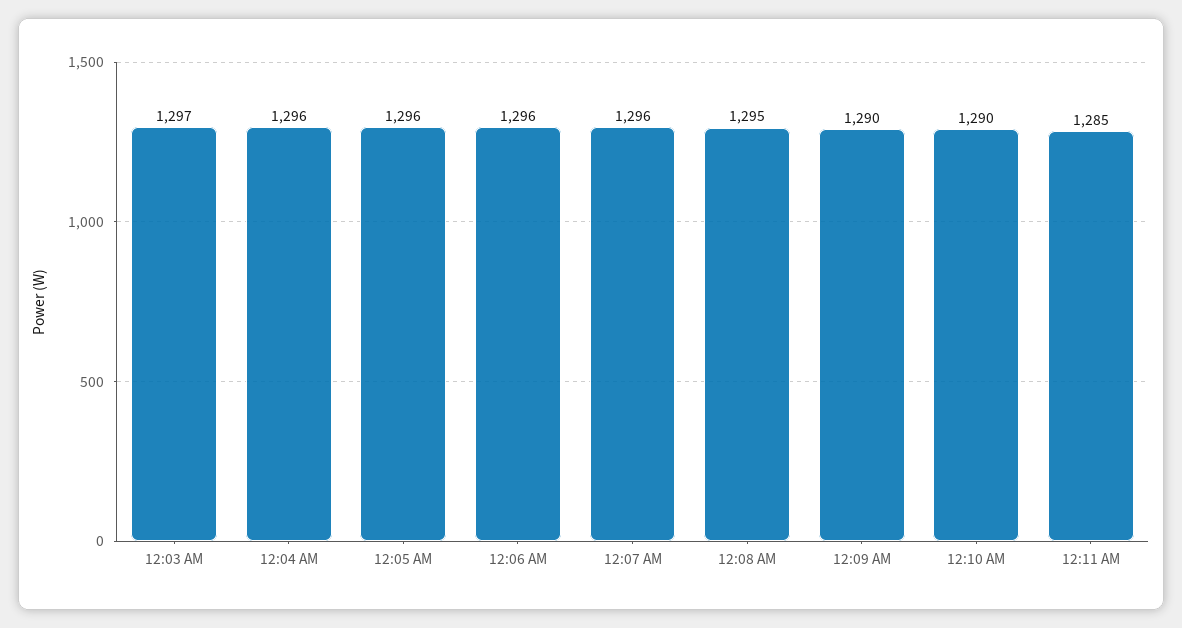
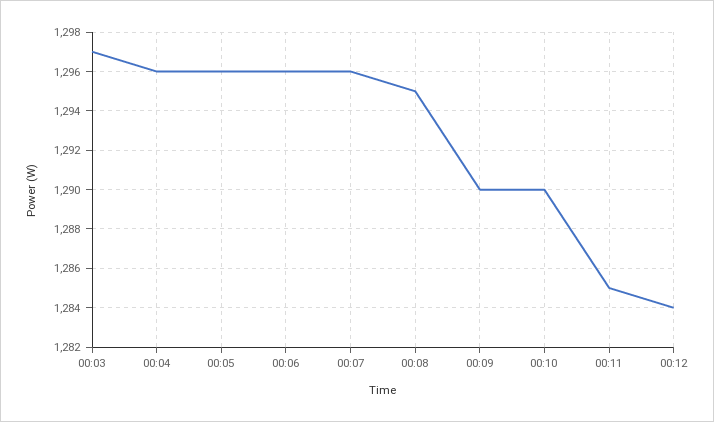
00:12: none -> 1284

